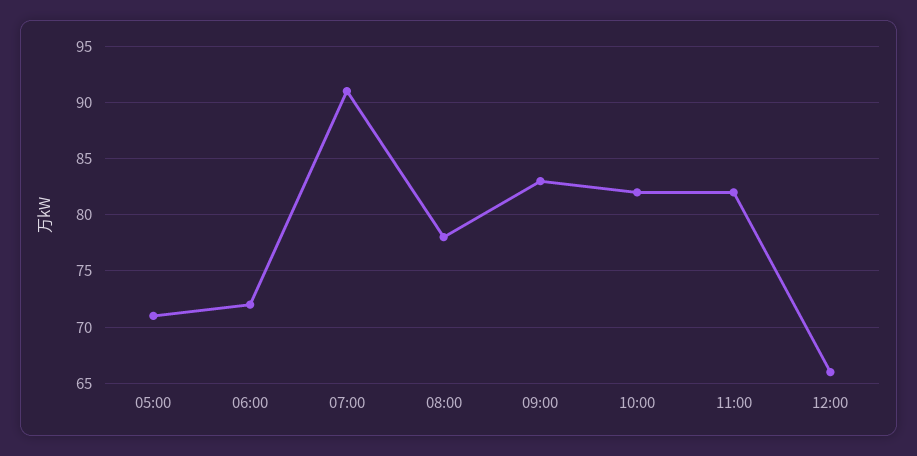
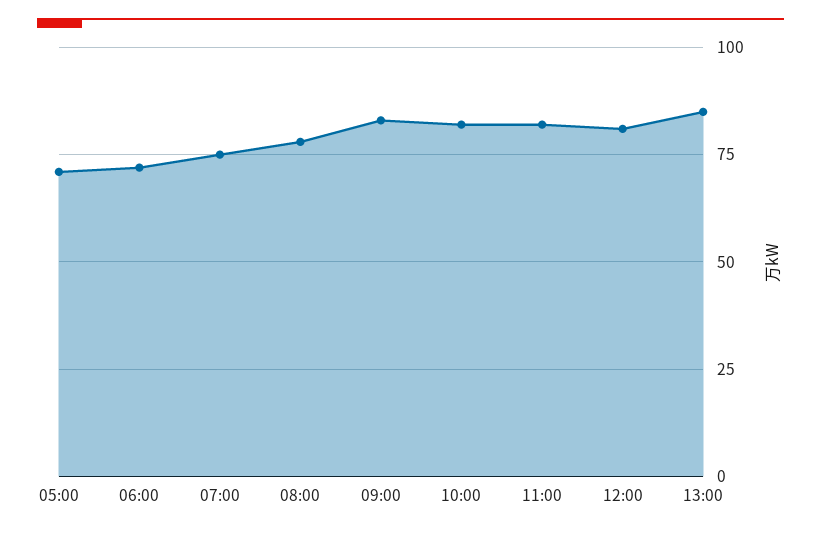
07:00: 91 -> 75
12:00: 66 -> 80
13:00: none -> 85

